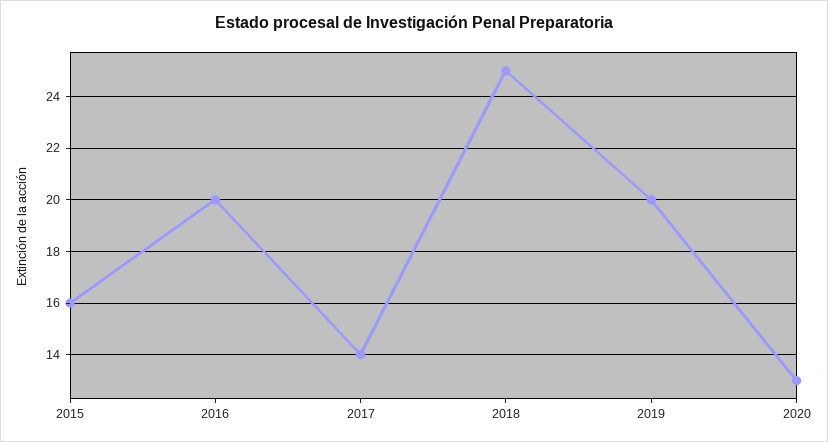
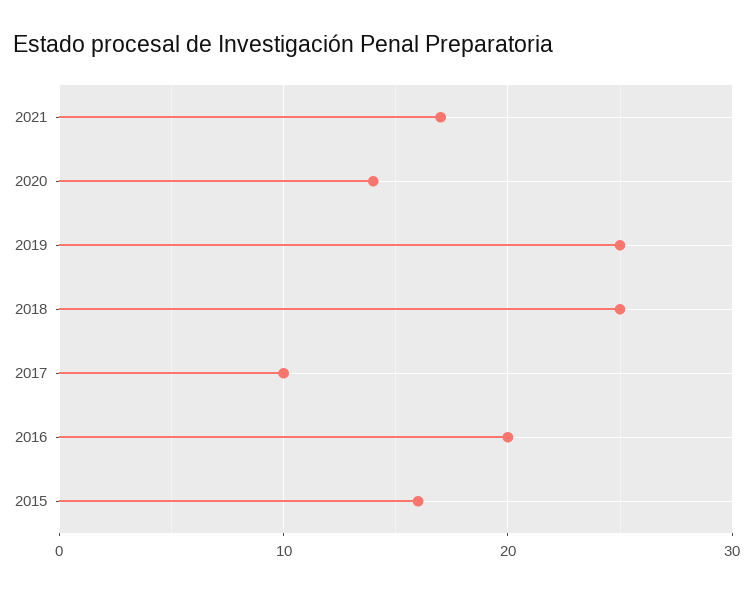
2017: 14 -> 10
2019: 20 -> 25
2020: 13 -> 14
2021: none -> 17

